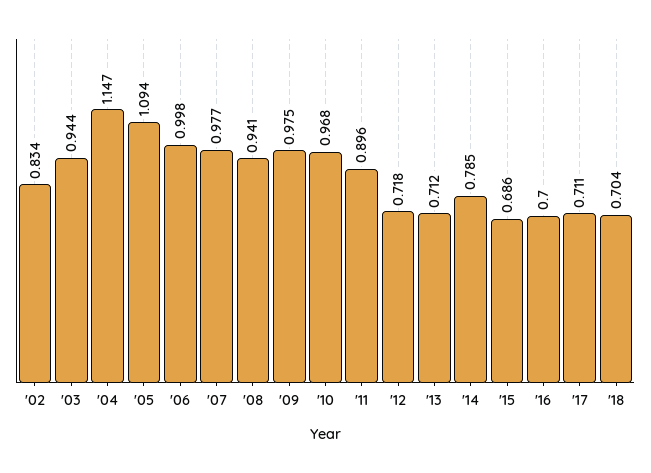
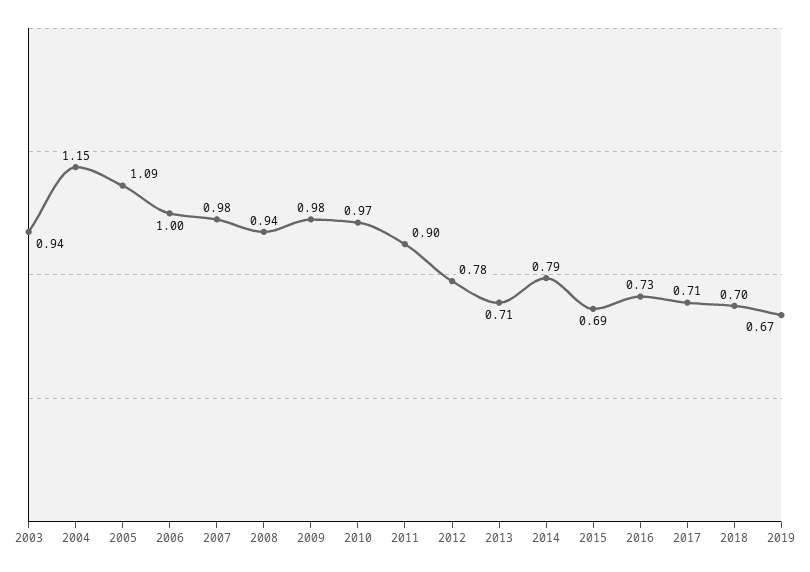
'02: 0.834 -> none
'12: 0.718 -> 0.78
'16: 0.7 -> 0.73
2019: none -> 0.67

